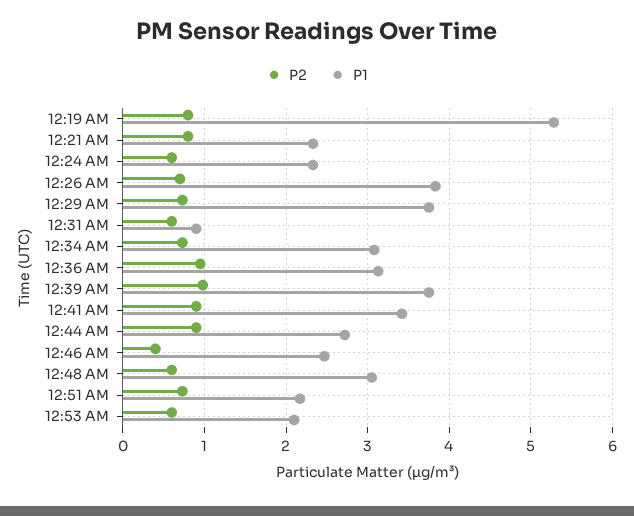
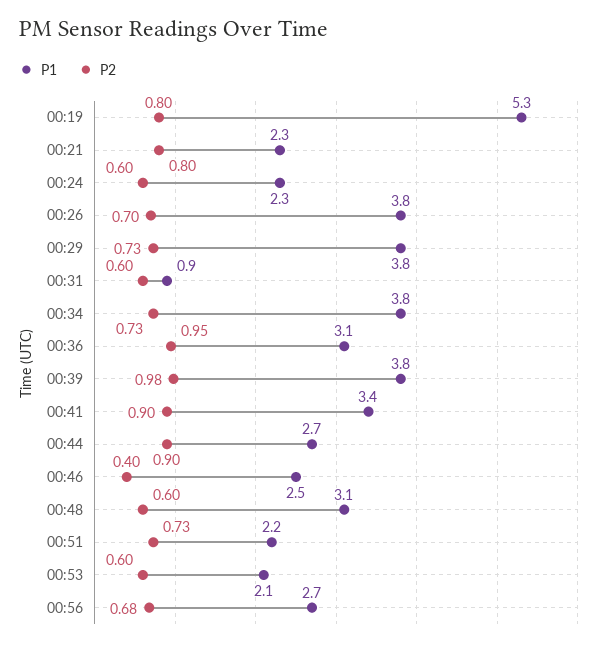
P1, 12:34 AM: 3.1 -> 3.8
P1, 00:56: none -> 2.7
P2, 00:56: none -> 0.68

